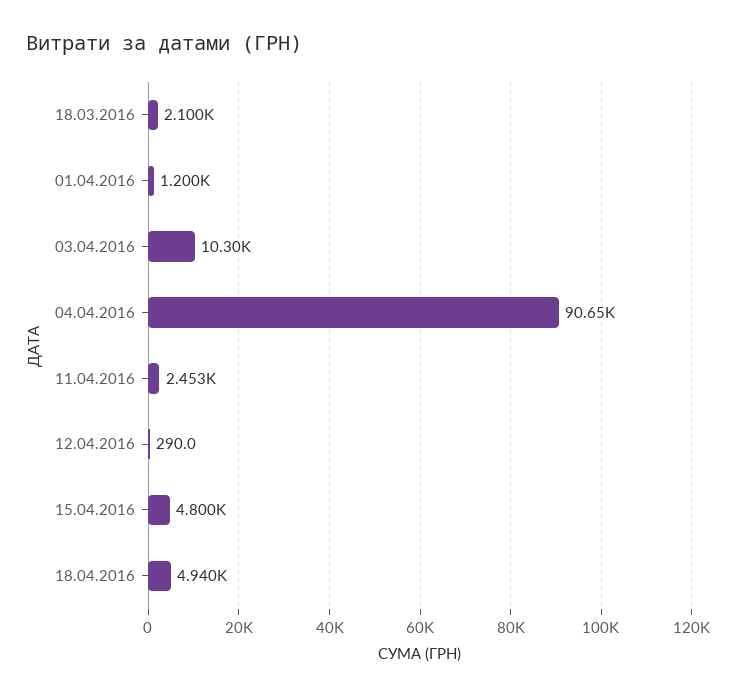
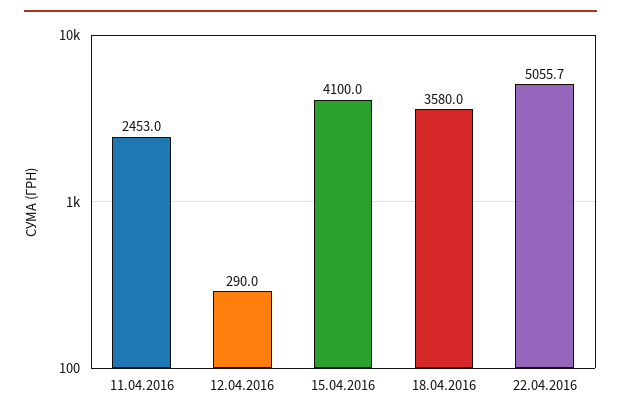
18.03.2016: 2100 -> none
01.04.2016: 1200 -> none
03.04.2016: 10300 -> none
04.04.2016: 90650 -> none
15.04.2016: 4800 -> 4100
18.04.2016: 4940 -> 3580
22.04.2016: none -> 5055.7

